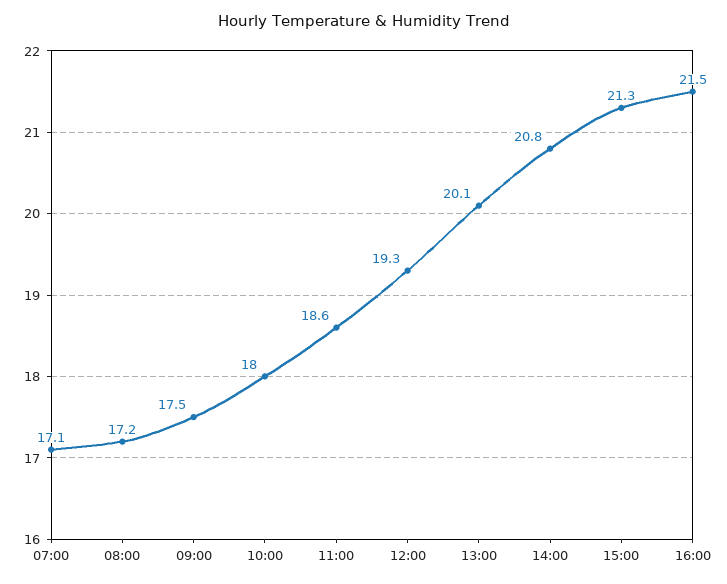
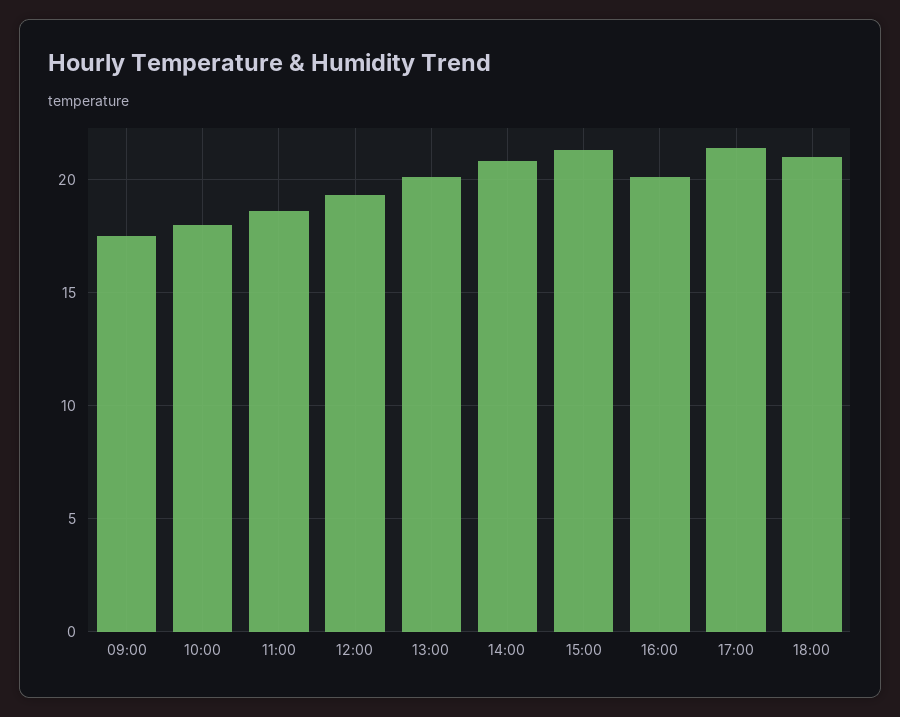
07:00: 17.1 -> none
08:00: 17.2 -> none
16:00: 21.5 -> 20
17:00: none -> 21.5
18:00: none -> 21

